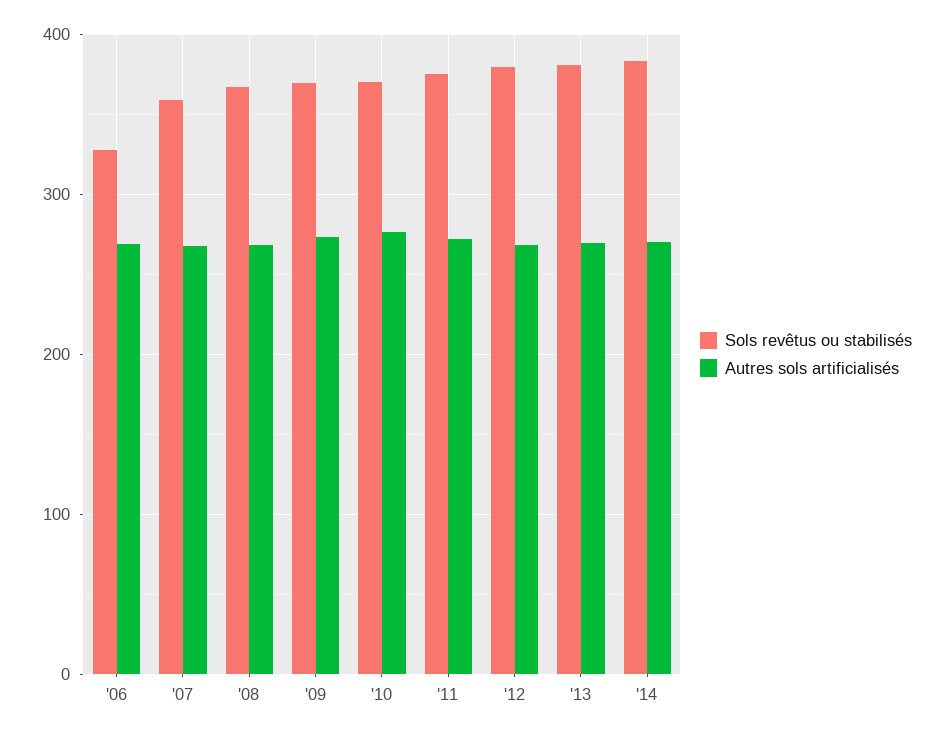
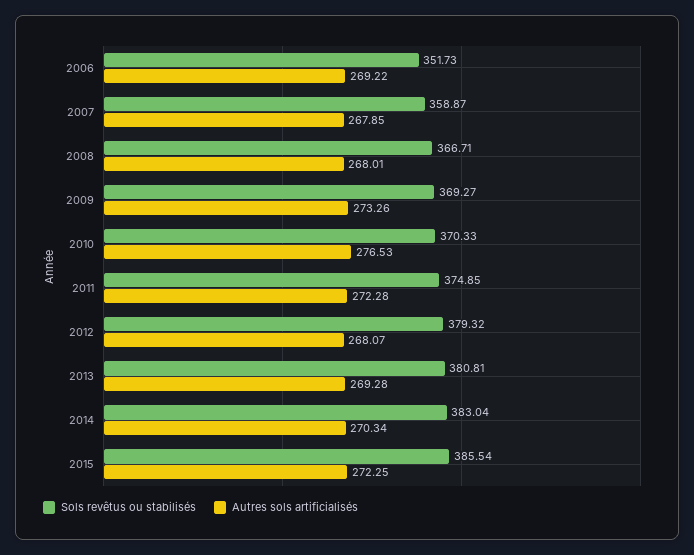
Sols revêtus ou stabilisés, '06: 330 -> 351.73
Sols revêtus ou stabilisés, 2015: none -> 385.54
Autres sols artificialisés, 2015: none -> 272.25

